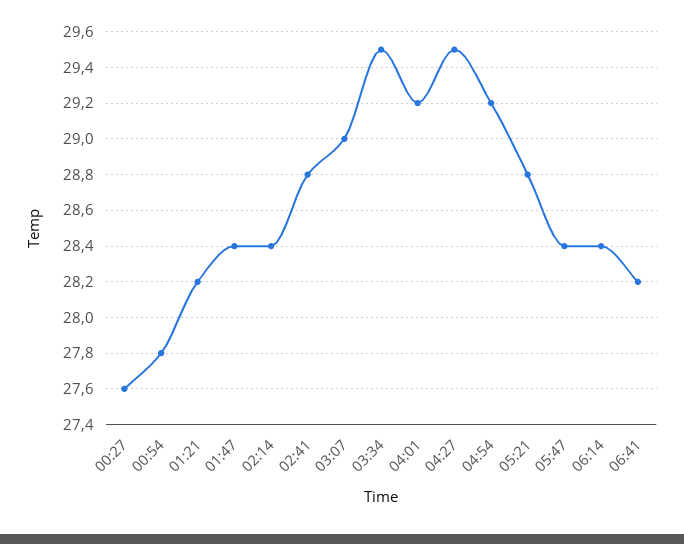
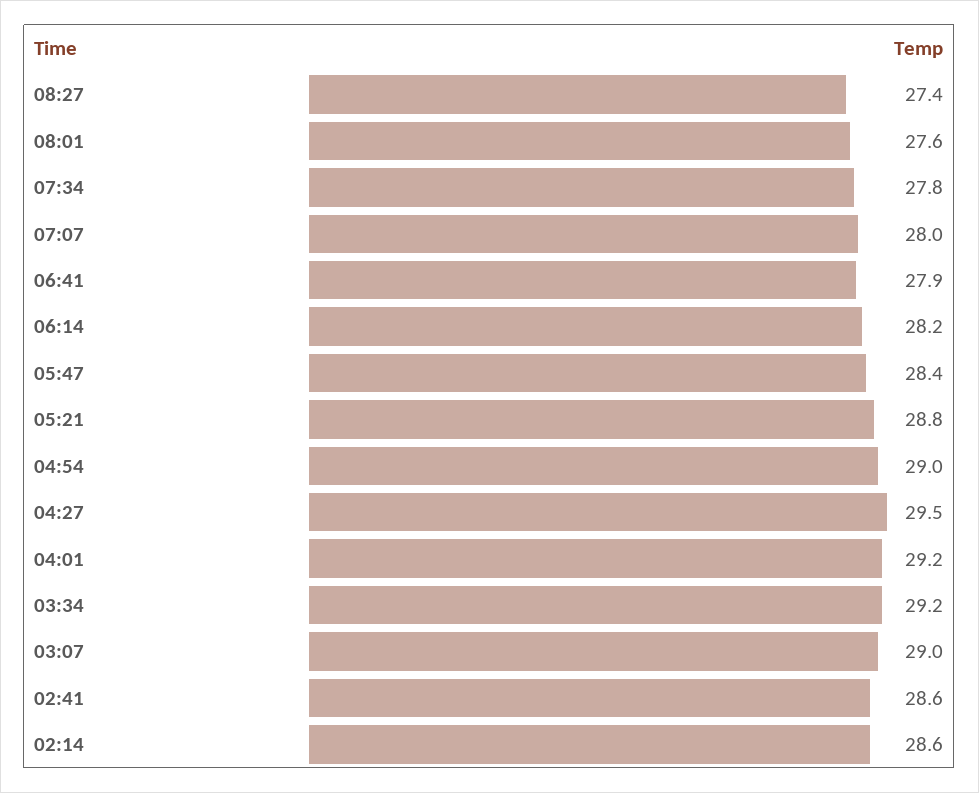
00:27: 27.6 -> none
00:54: 27.8 -> none
01:21: 28.2 -> none
01:47: 28.4 -> none
02:14: 28.4 -> 28.6
02:41: 28.8 -> 28.6
03:34: 29.5 -> 29.2
04:54: 29.2 -> 29
06:14: 28.4 -> 28.2
06:41: 28.2 -> 27.9
08:27: none -> 27.4
08:01: none -> 27.6
07:34: none -> 27.8
07:07: none -> 28

